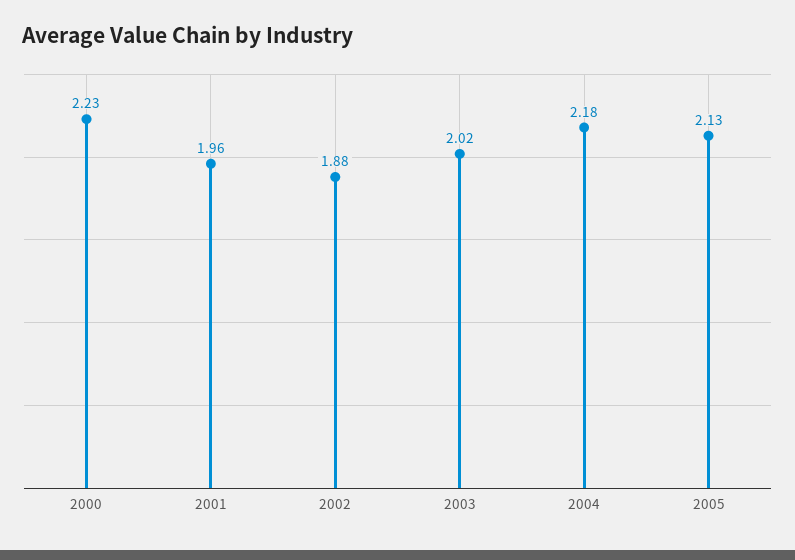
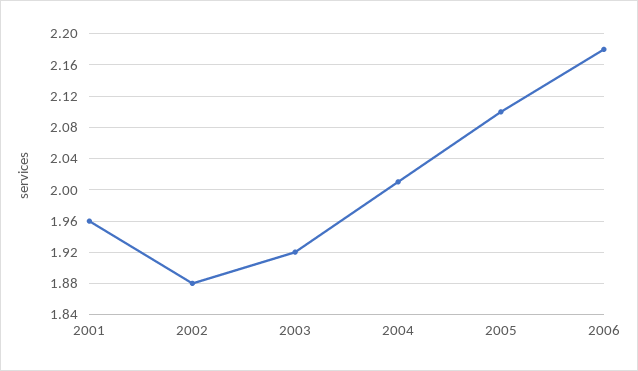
2000: 2.23 -> none
2003: 2.02 -> 1.92
2004: 2.18 -> 2.01
2005: 2.13 -> 2.1
2006: none -> 2.18

